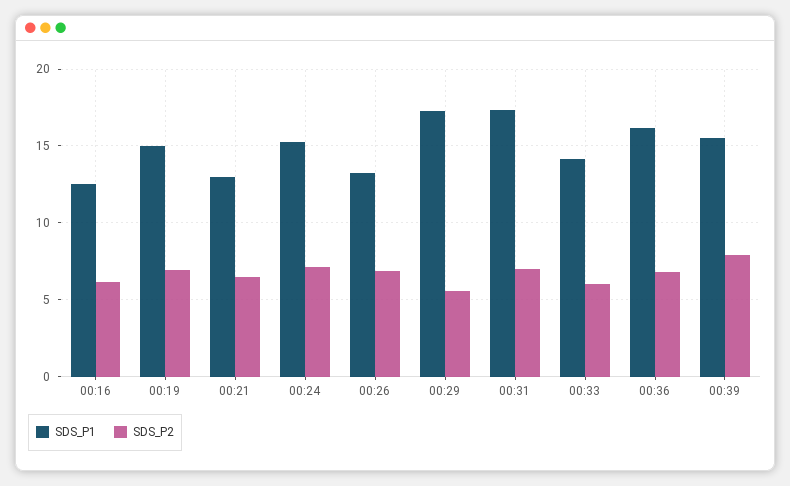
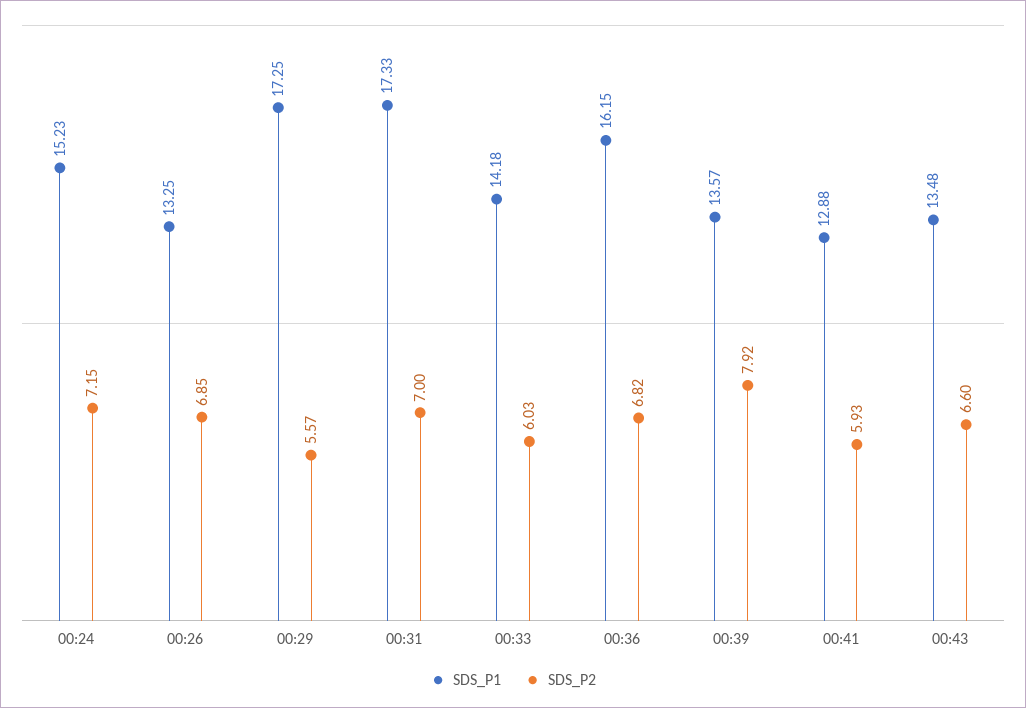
SDS_P1, 00:16: 12.5 -> none
SDS_P2, 00:16: 6 -> none
SDS_P1, 00:19: 15 -> none
SDS_P2, 00:19: 7 -> none
SDS_P1, 00:21: 13 -> none
SDS_P2, 00:21: 6.5 -> none
SDS_P1, 00:39: 15.5 -> 13.57
SDS_P1, 00:41: none -> 12.88
SDS_P2, 00:41: none -> 5.93
SDS_P1, 00:43: none -> 13.48
SDS_P2, 00:43: none -> 6.6

